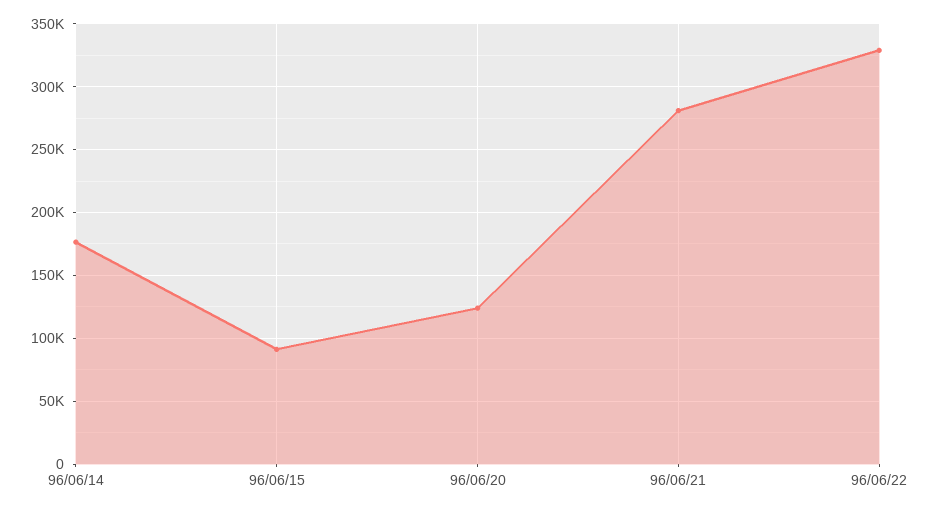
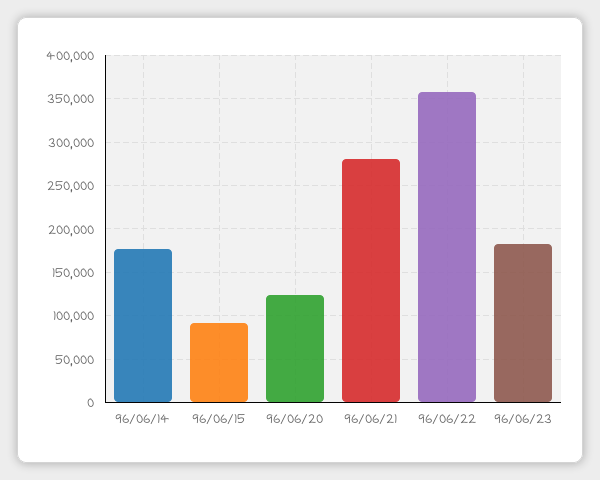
96/06/22: 330000 -> 360000
96/06/23: none -> 180000

